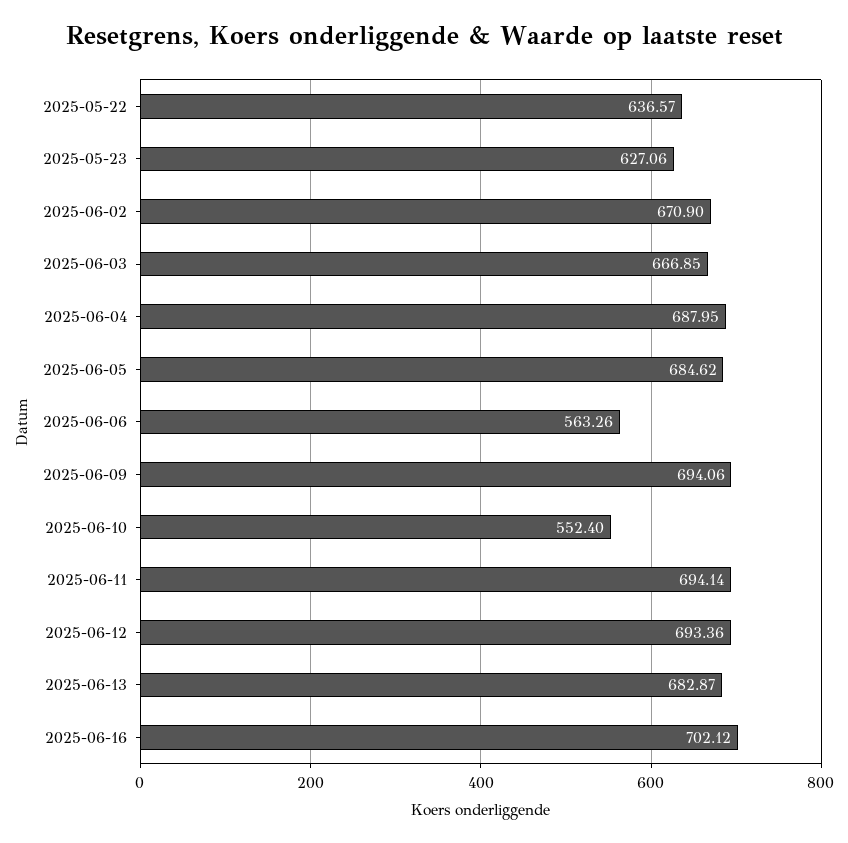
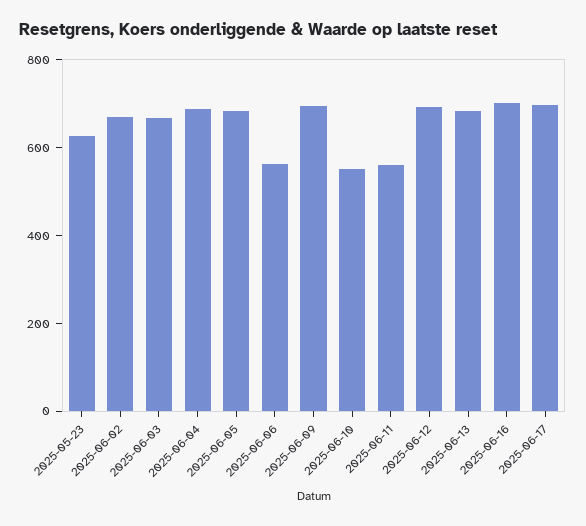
2025-05-22: 636.57 -> none
2025-06-11: 694.14 -> 550
2025-06-17: none -> 700

